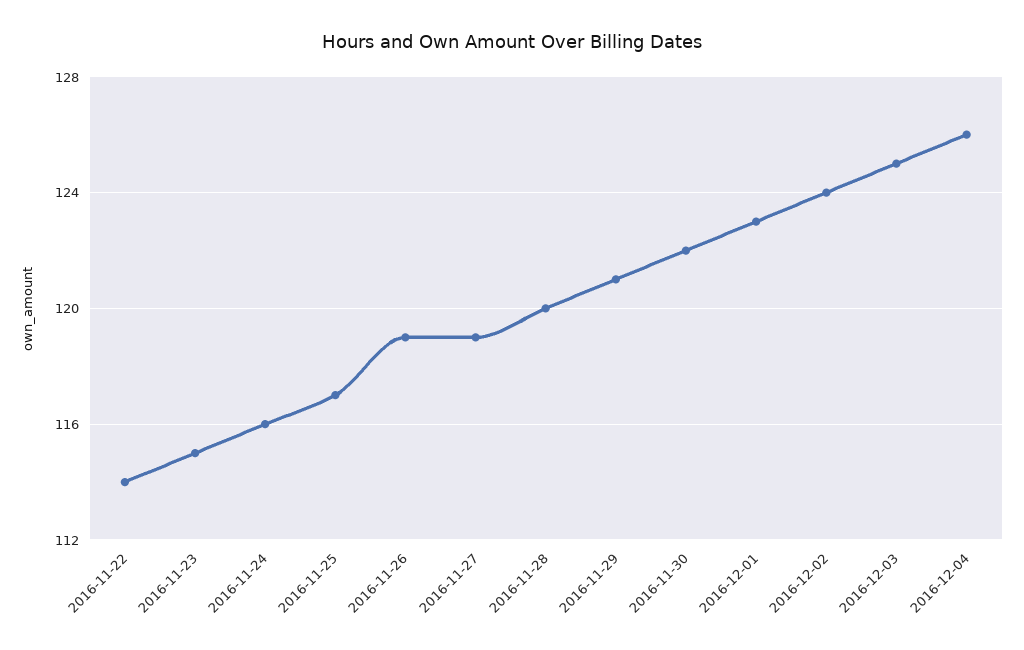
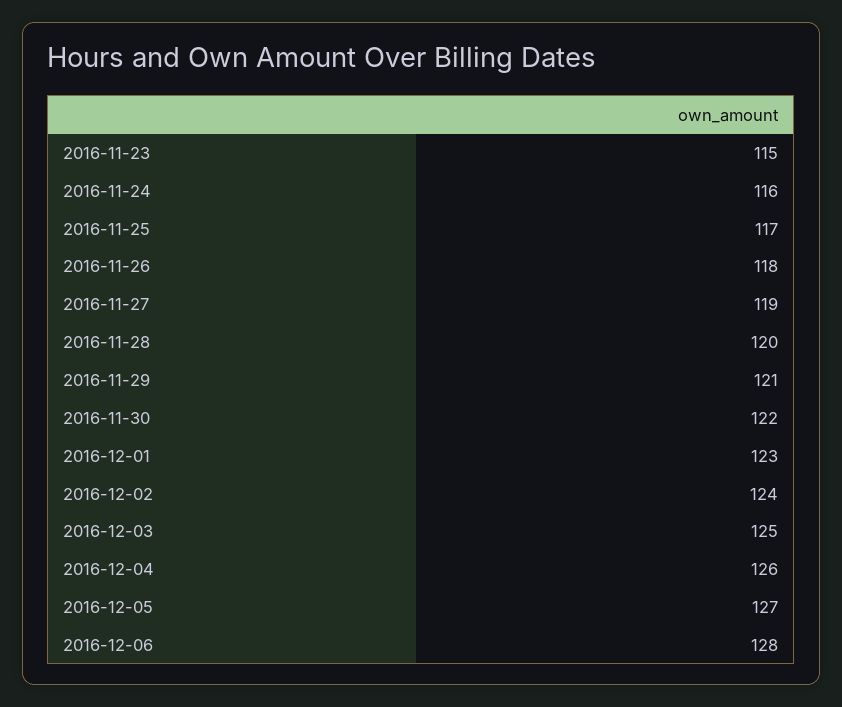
2016-11-22: 114 -> none
2016-11-26: 119 -> 118
2016-12-05: none -> 127
2016-12-06: none -> 128

